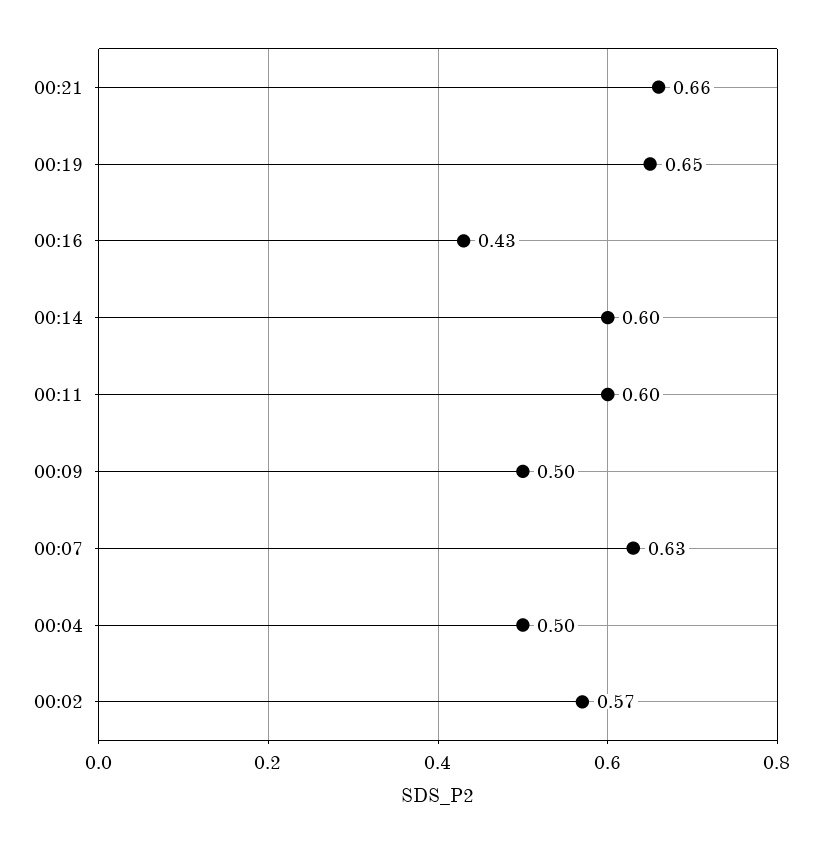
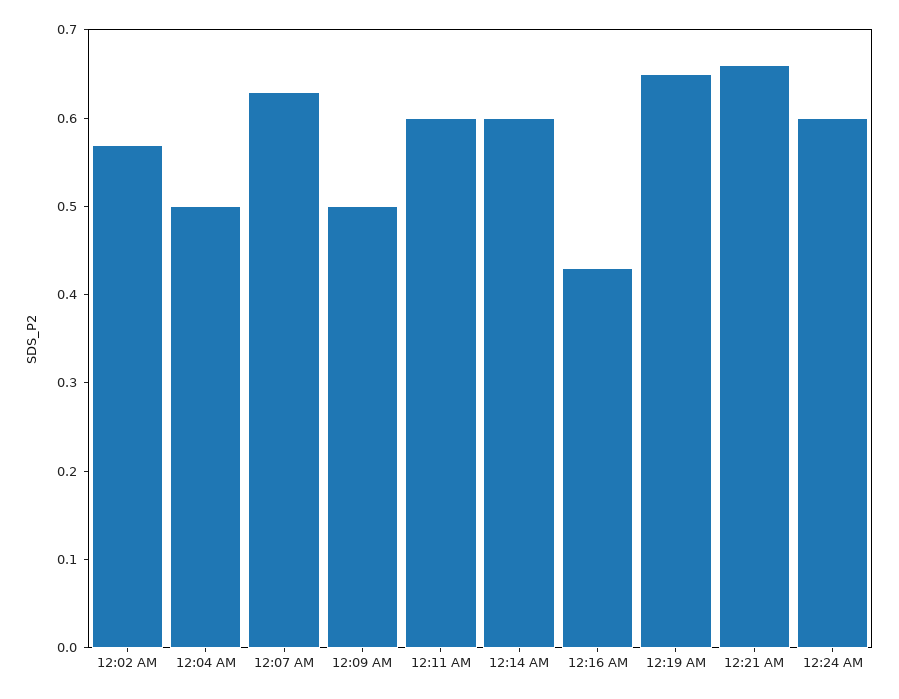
12:24 AM: none -> 0.6

